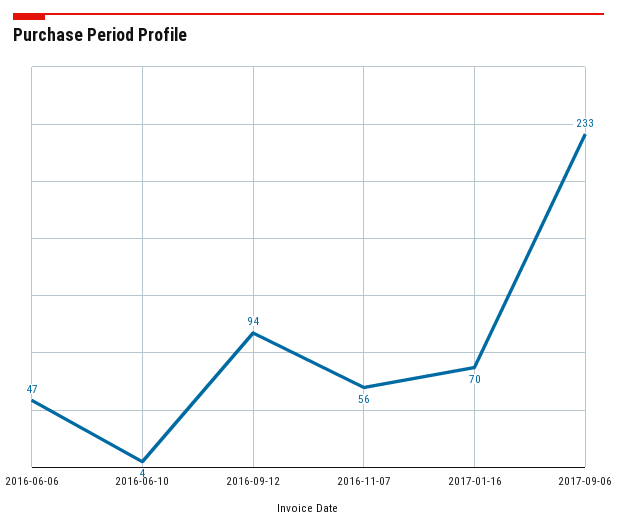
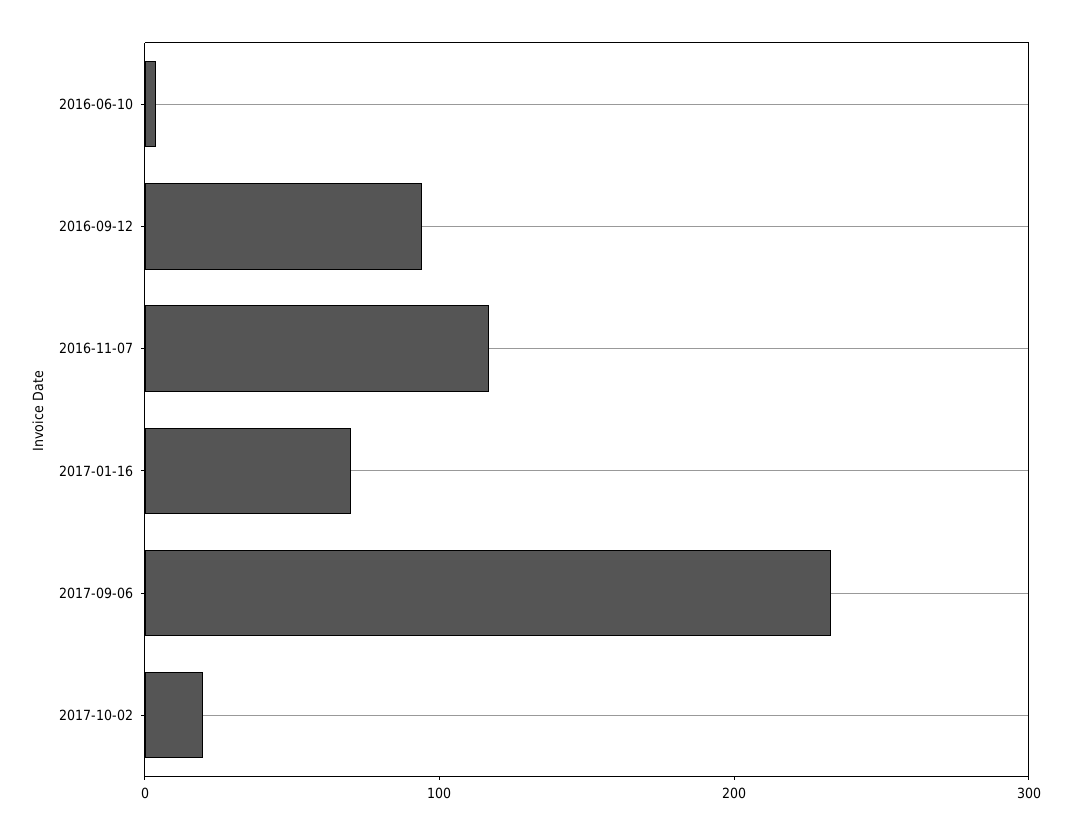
2016-06-06: 47 -> none
2016-11-07: 56 -> 120
2017-10-02: none -> 20

